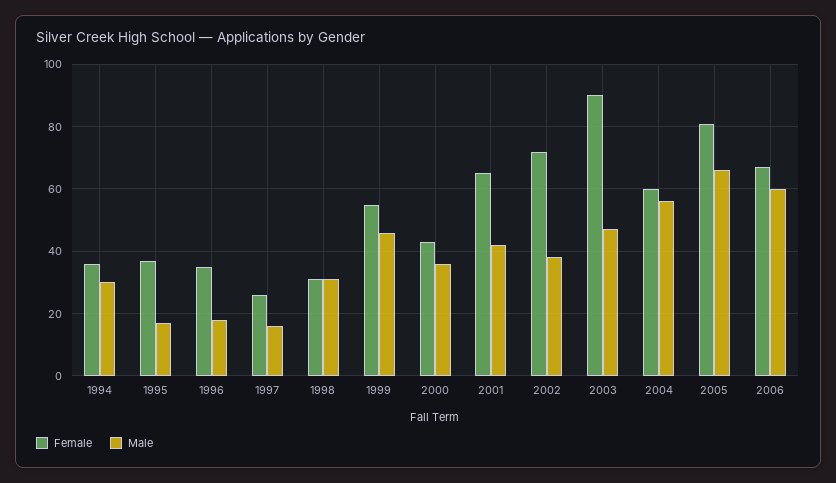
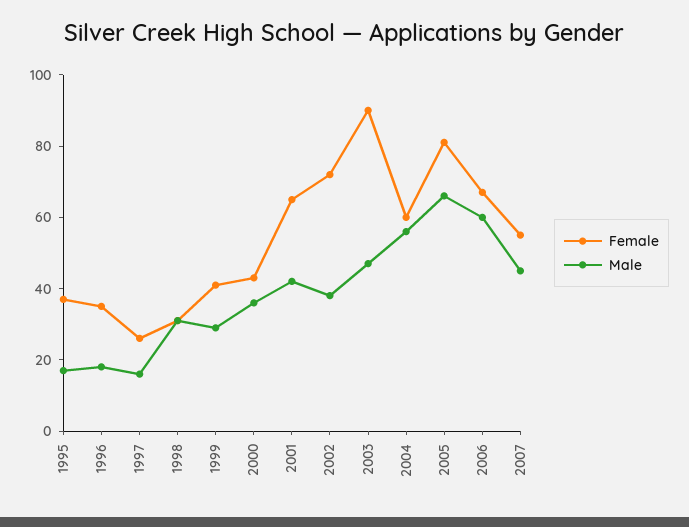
Female, 1994: 35 -> none
Male, 1994: 30 -> none
Female, 1999: 55 -> 40
Male, 1999: 45 -> 30
Female, 2007: none -> 55
Male, 2007: none -> 45

